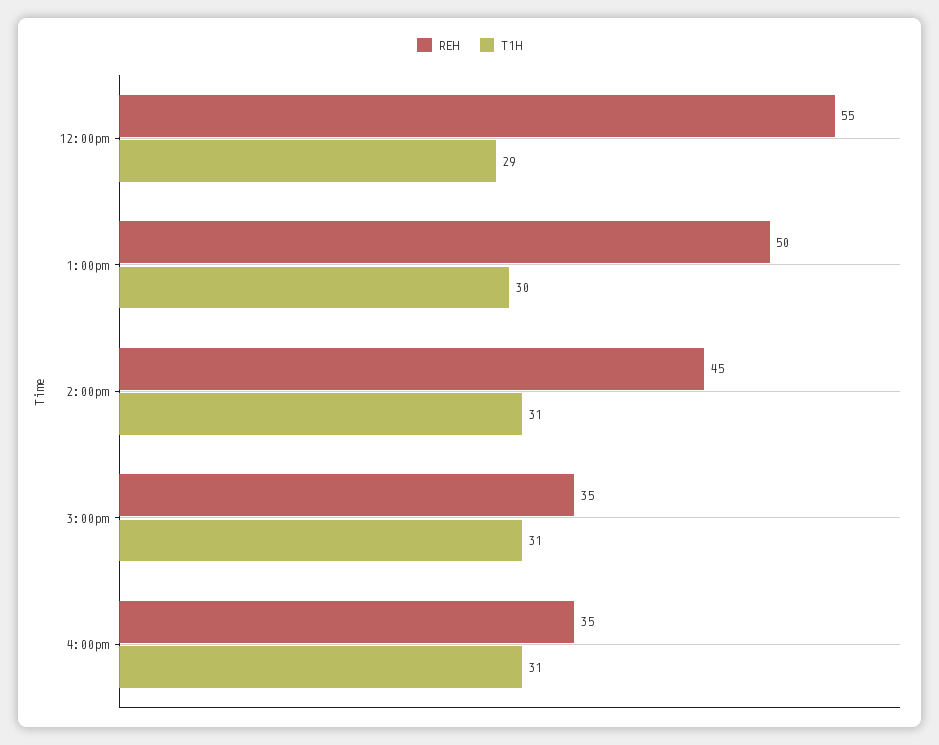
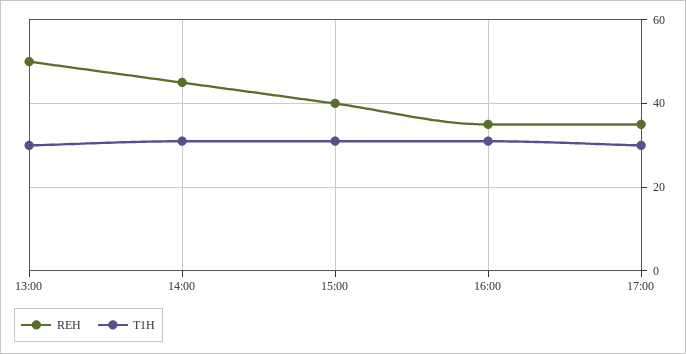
REH, 12:00pm: 55 -> none
T1H, 12:00pm: 29 -> none
REH, 3:00pm: 35 -> 40
REH, 17:00: none -> 35
T1H, 17:00: none -> 30

